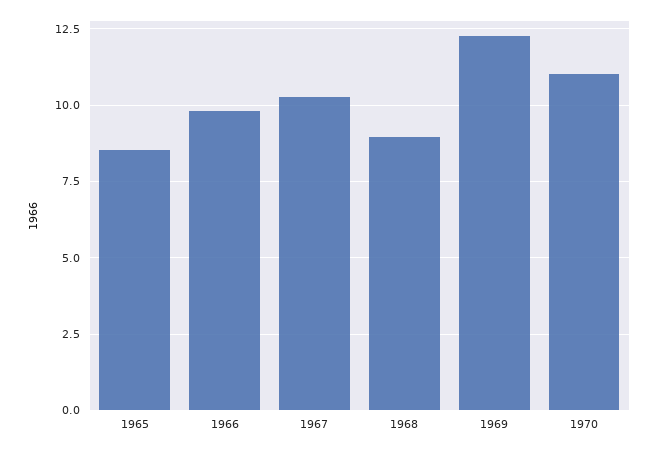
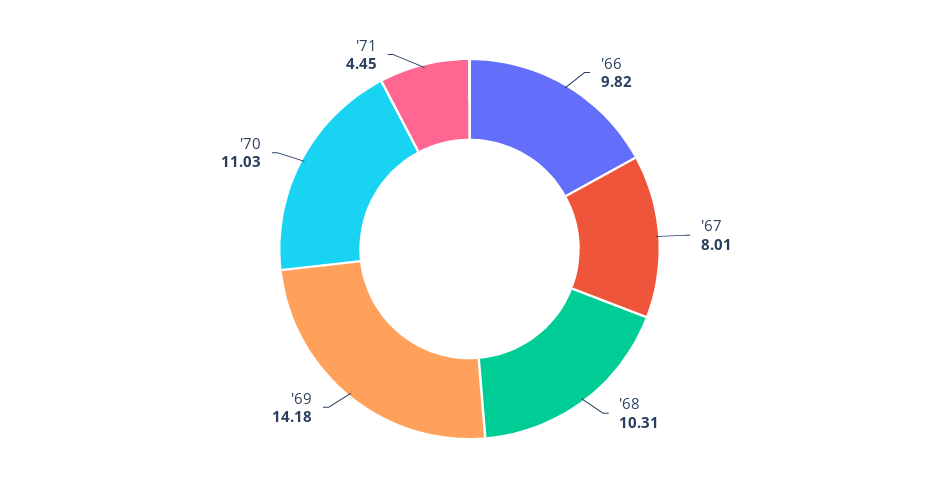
1965: 8.5 -> none
1967: 10.25 -> 8.01
1968: 9 -> 10.31
1969: 12.25 -> 14.18
'71: none -> 4.45

